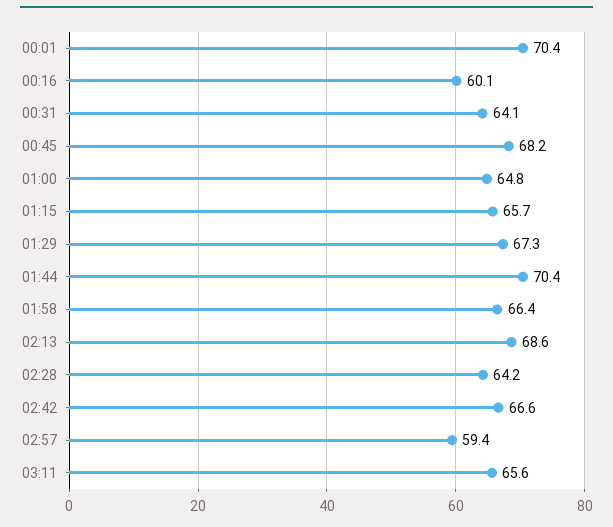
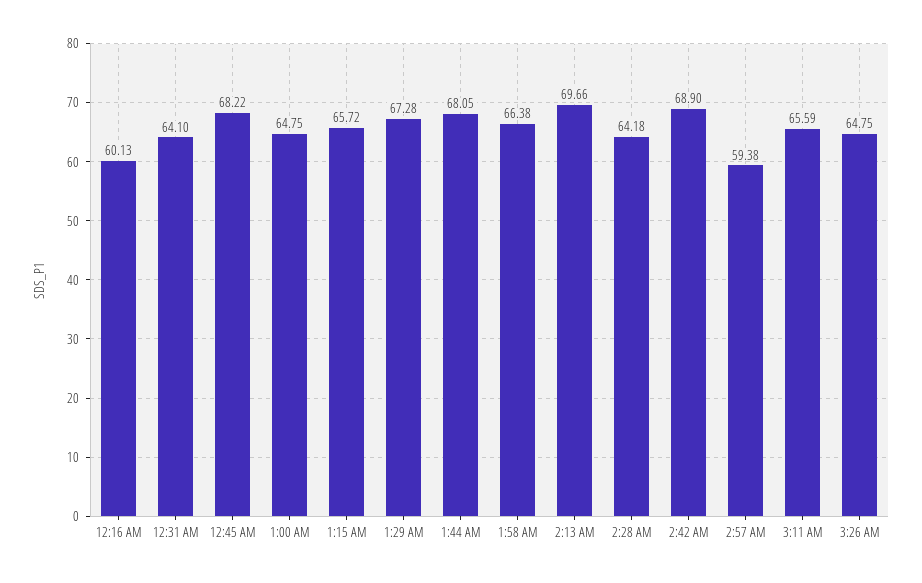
00:01: 70.4 -> none
01:44: 70.4 -> 68.05
02:13: 68.6 -> 69.66
02:42: 66.6 -> 68.9
3:26 AM: none -> 64.75

